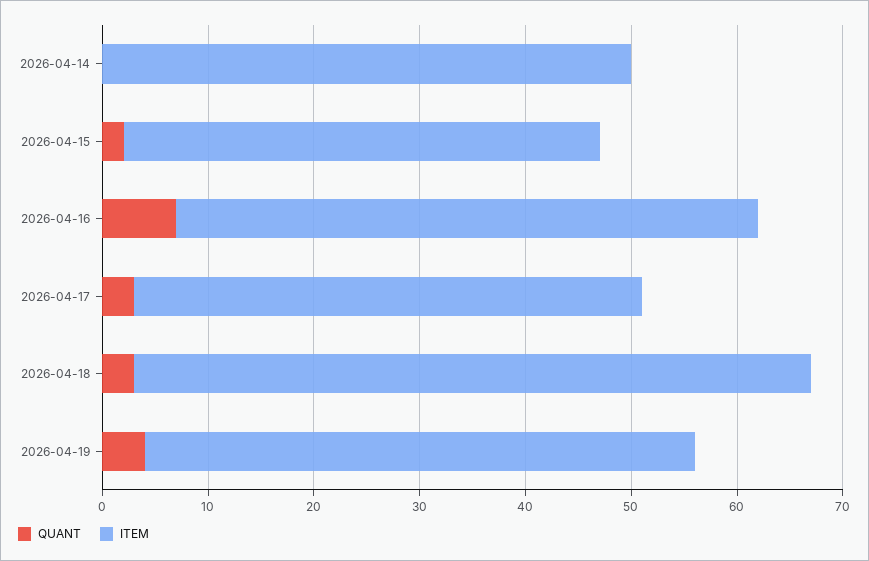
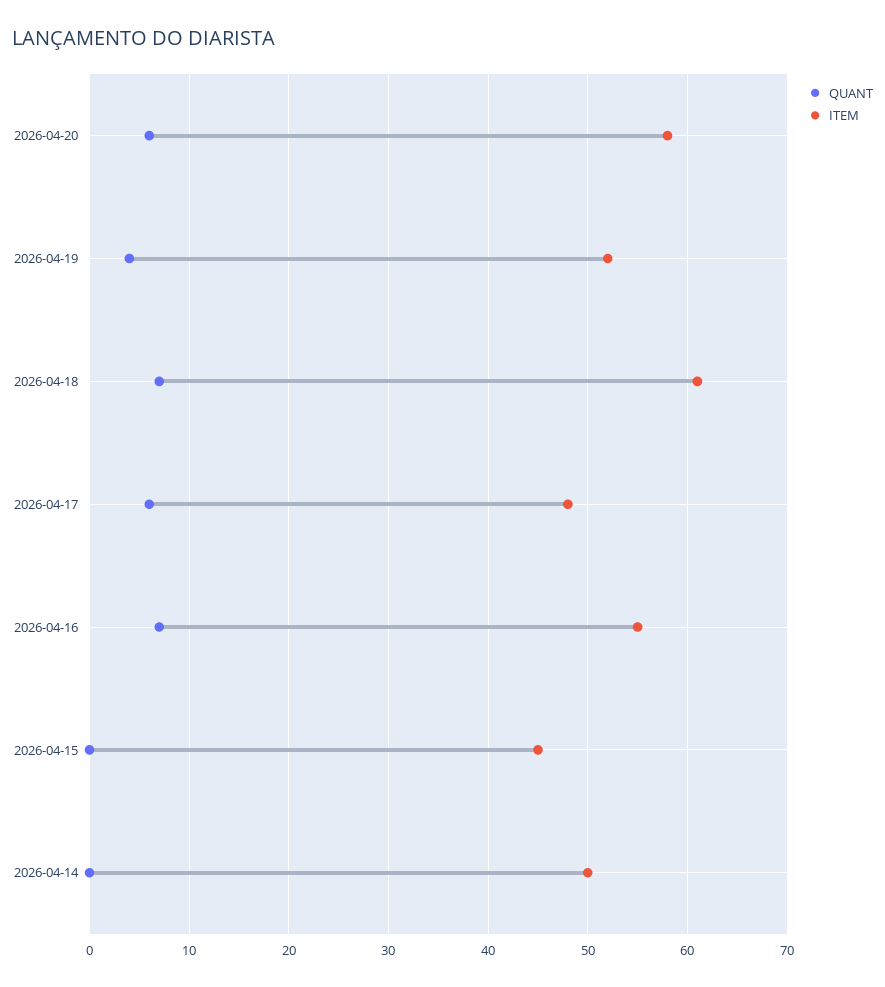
QUANT, 2026-04-15: 2 -> 0
QUANT, 2026-04-17: 3 -> 6
QUANT, 2026-04-18: 3 -> 7
ITEM, 2026-04-18: 64 -> 61
QUANT, 2026-04-20: none -> 6
ITEM, 2026-04-20: none -> 58

